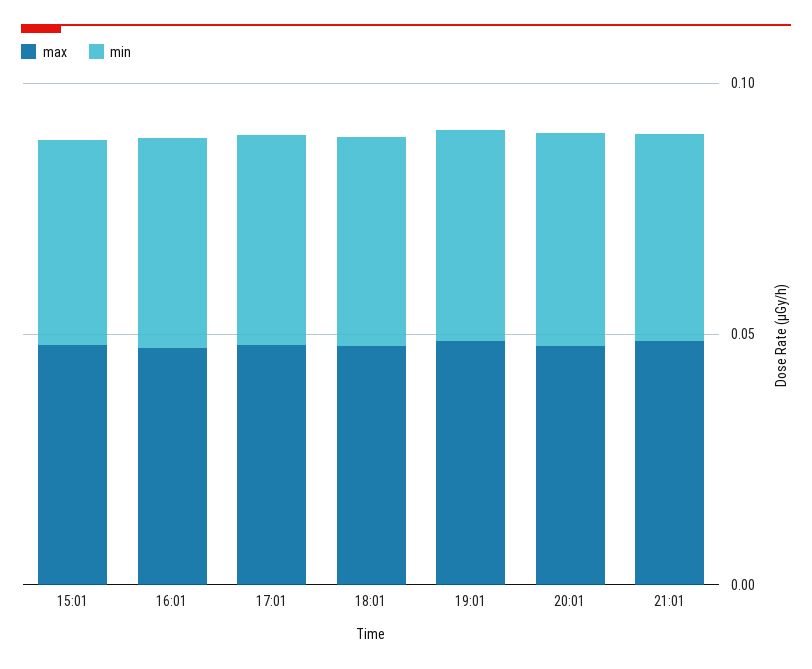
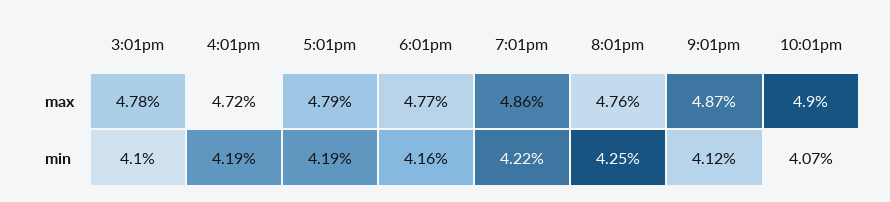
max, 10:01pm: none -> 0.049
min, 10:01pm: none -> 0.0407

